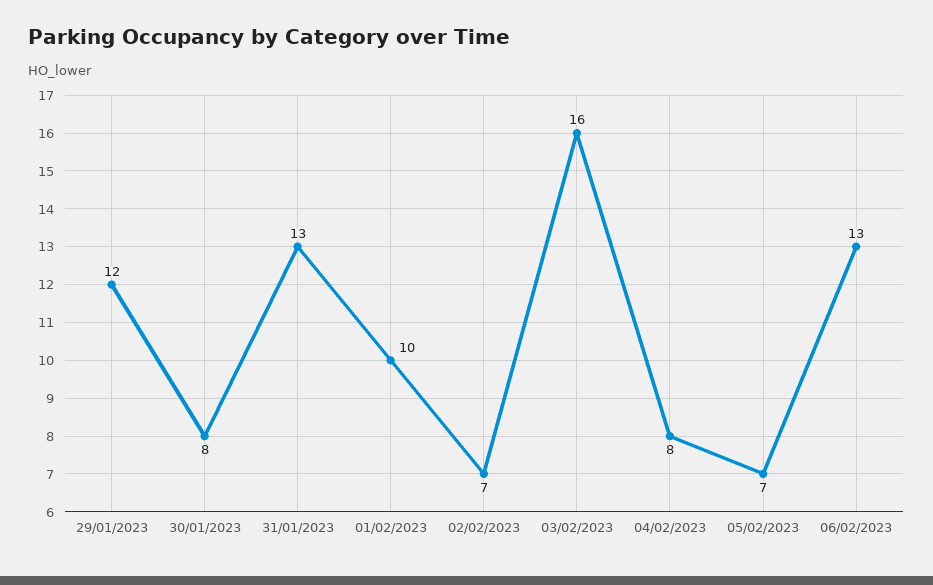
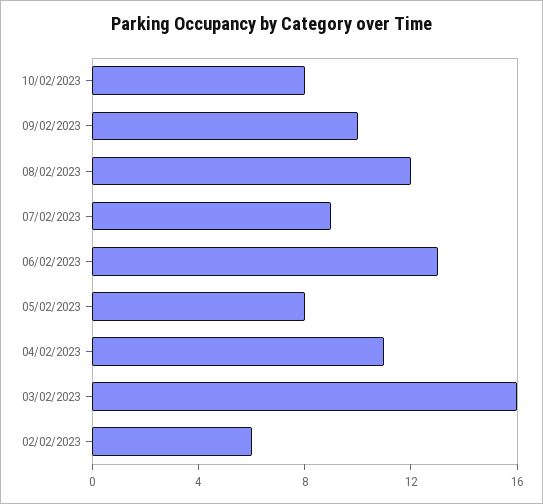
29/01/2023: 12 -> none
30/01/2023: 8 -> none
31/01/2023: 13 -> none
01/02/2023: 10 -> none
02/02/2023: 7 -> 6
04/02/2023: 8 -> 11
05/02/2023: 7 -> 8
10/02/2023: none -> 8
09/02/2023: none -> 10
08/02/2023: none -> 12
07/02/2023: none -> 9

